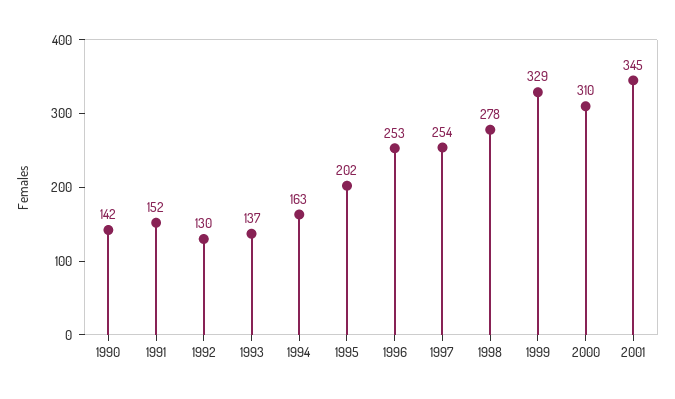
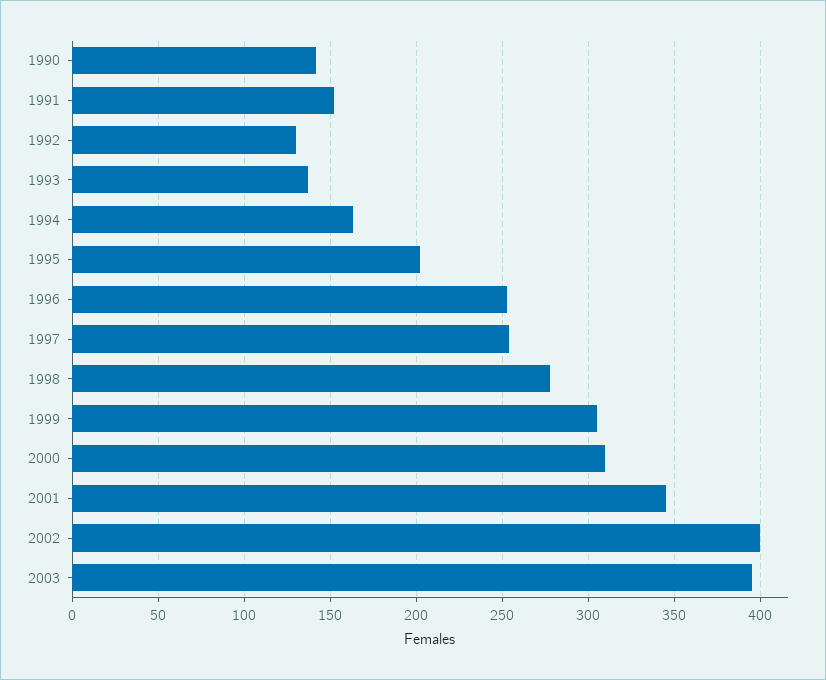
1999: 329 -> 305
2002: none -> 400
2003: none -> 395

